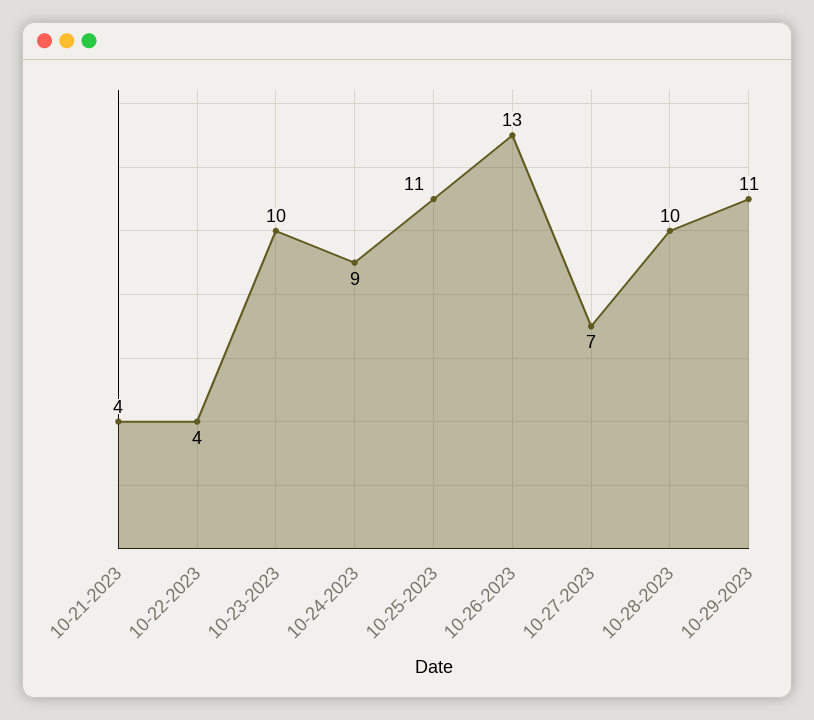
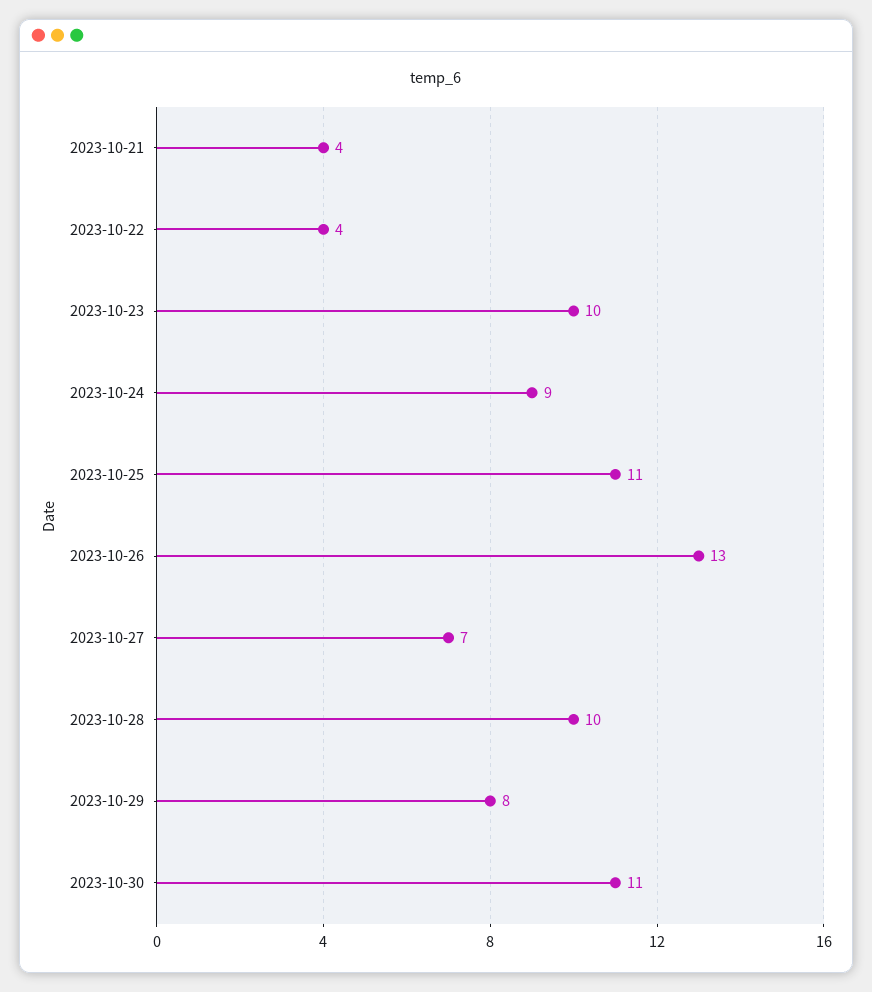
10-29-2023: 11 -> 8
2023-10-30: none -> 11

